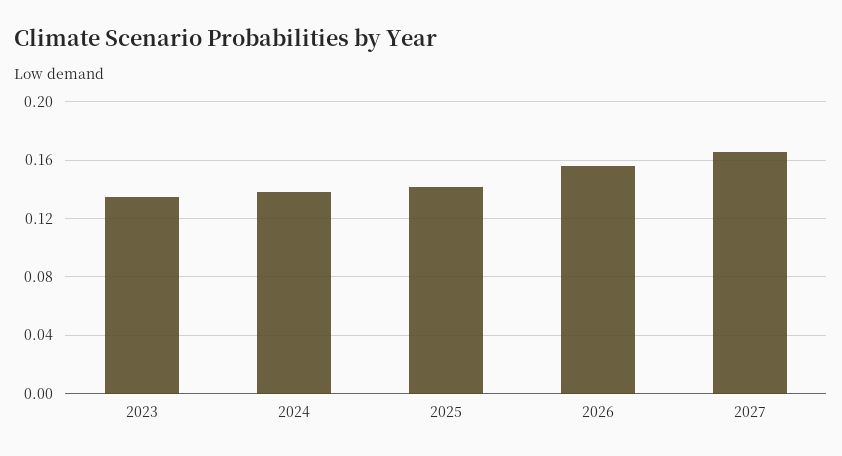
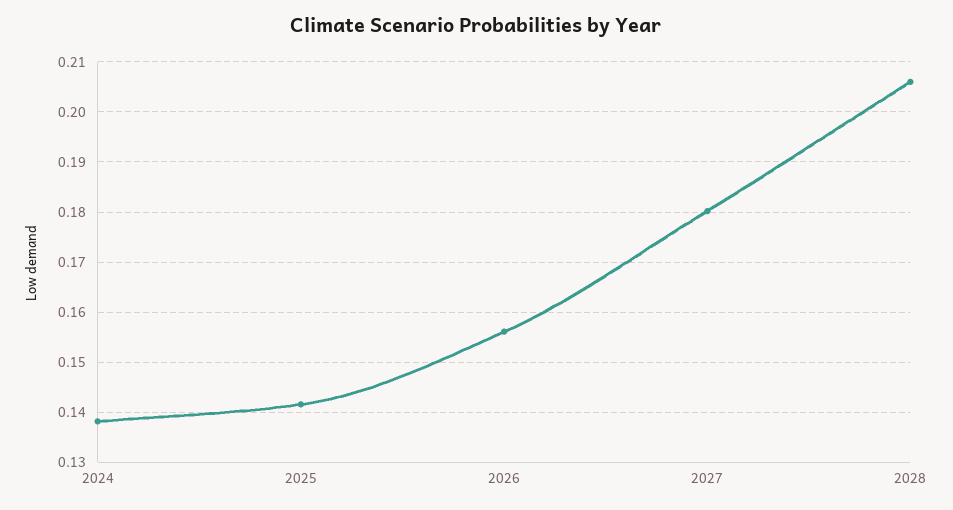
2023: 0.135 -> none
2027: 0.165 -> 0.18
2028: none -> 0.206

